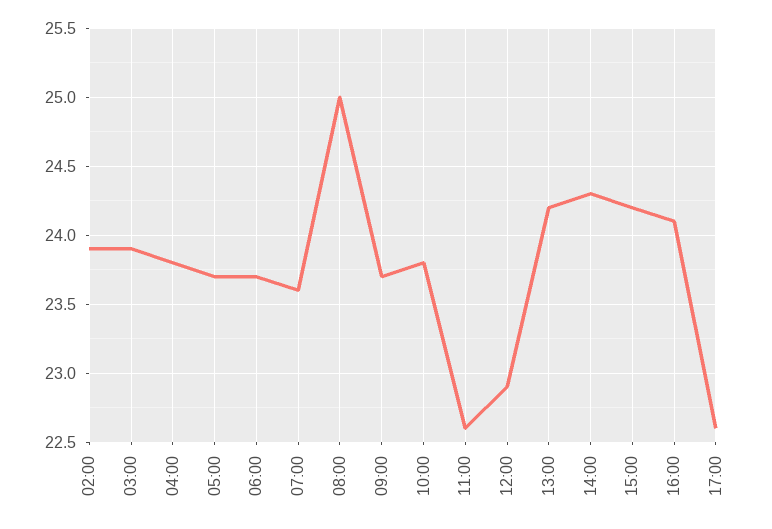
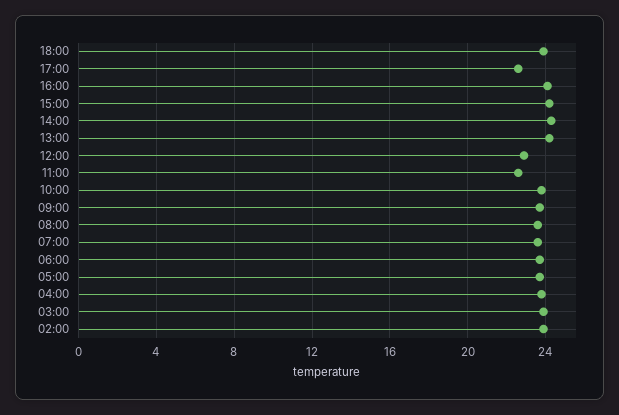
08:00: 25 -> 23.5
18:00: none -> 24

